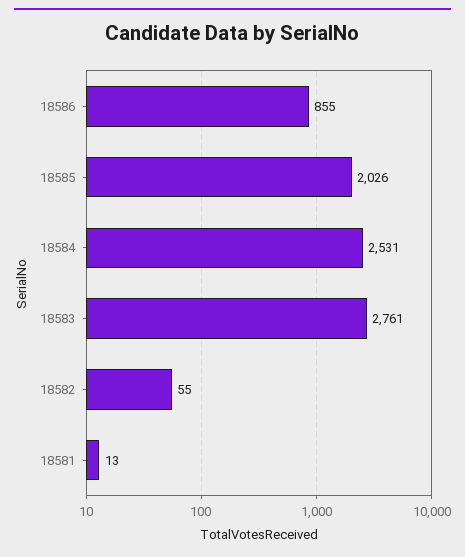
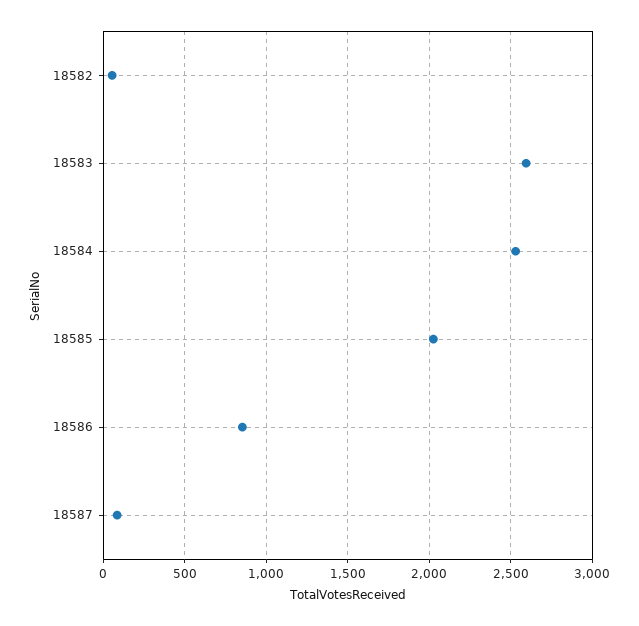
18583: 2761 -> 2600
18581: 13 -> none
18587: none -> 100

